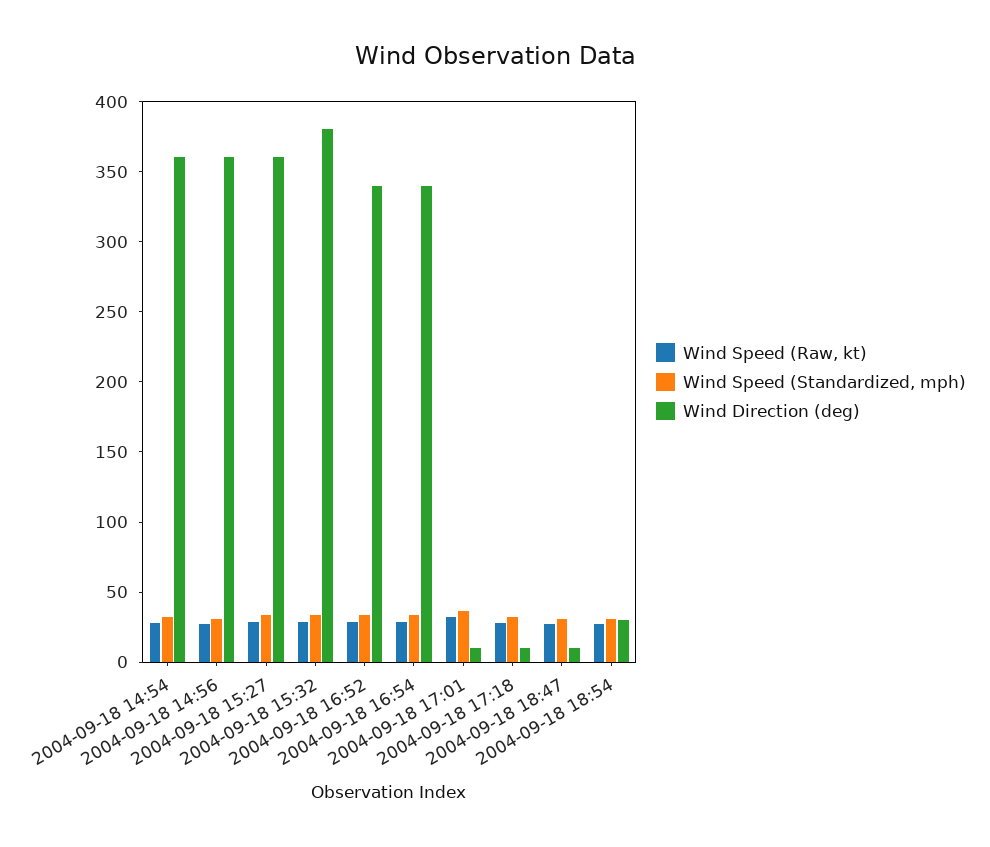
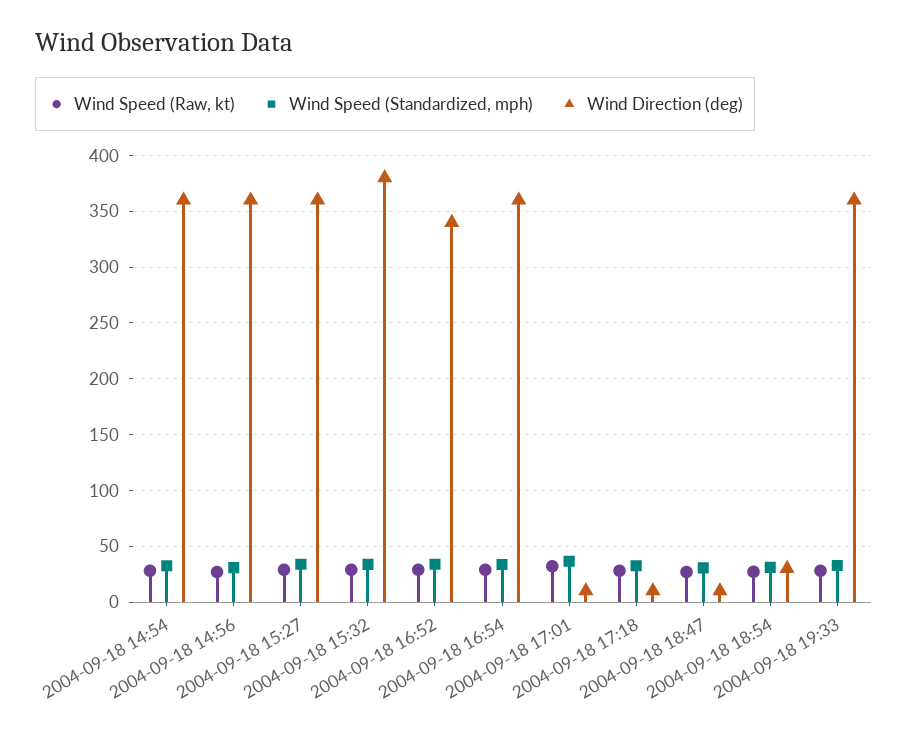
Wind Direction (deg), 2004-09-18 16:54: 340 -> 360
Wind Speed (Raw, kt), 2004-09-18 19:33: none -> 30
Wind Speed (Standardized, mph), 2004-09-18 19:33: none -> 30
Wind Direction (deg), 2004-09-18 19:33: none -> 360

